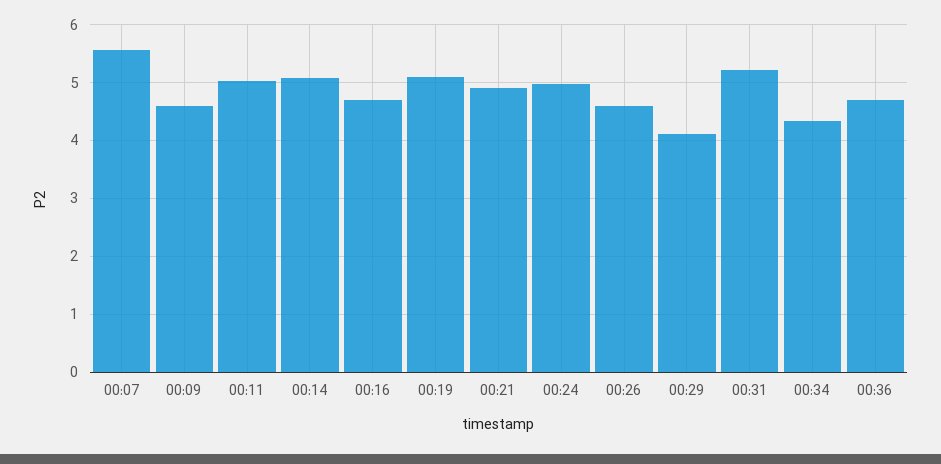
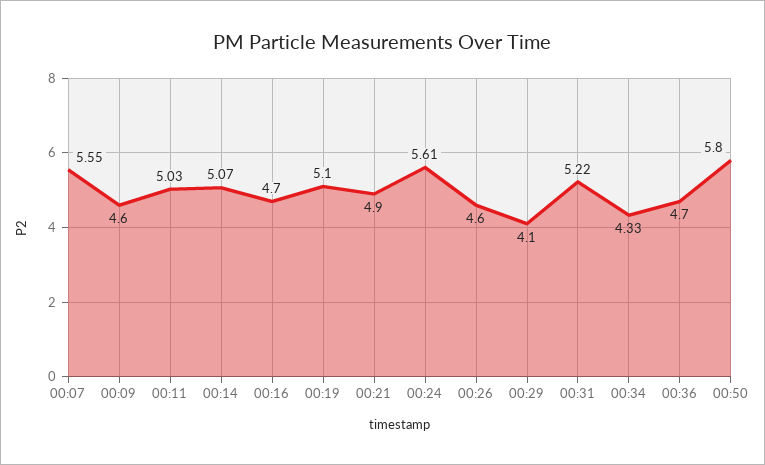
00:24: 5 -> 5.61
00:50: none -> 5.8

